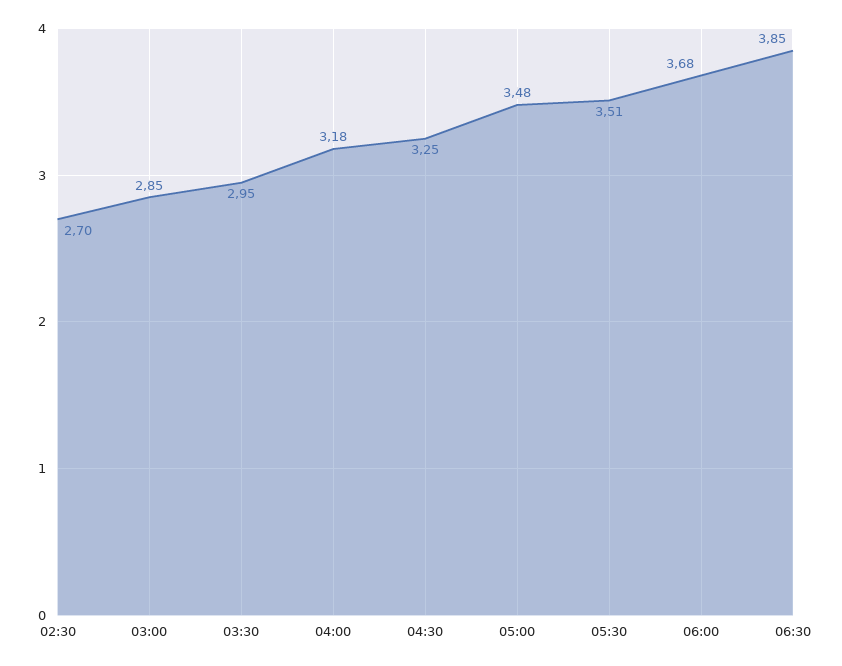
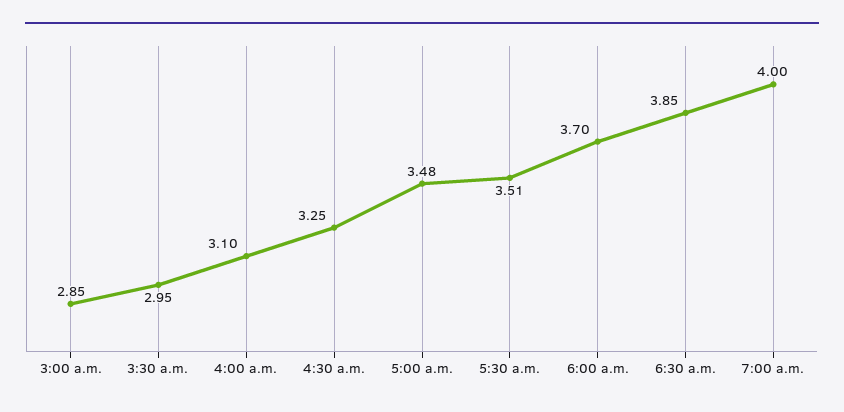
02:30: 2.7 -> none
04:00: 3.18 -> 3.1
06:00: 3.68 -> 3.7
7:00 a.m.: none -> 4

